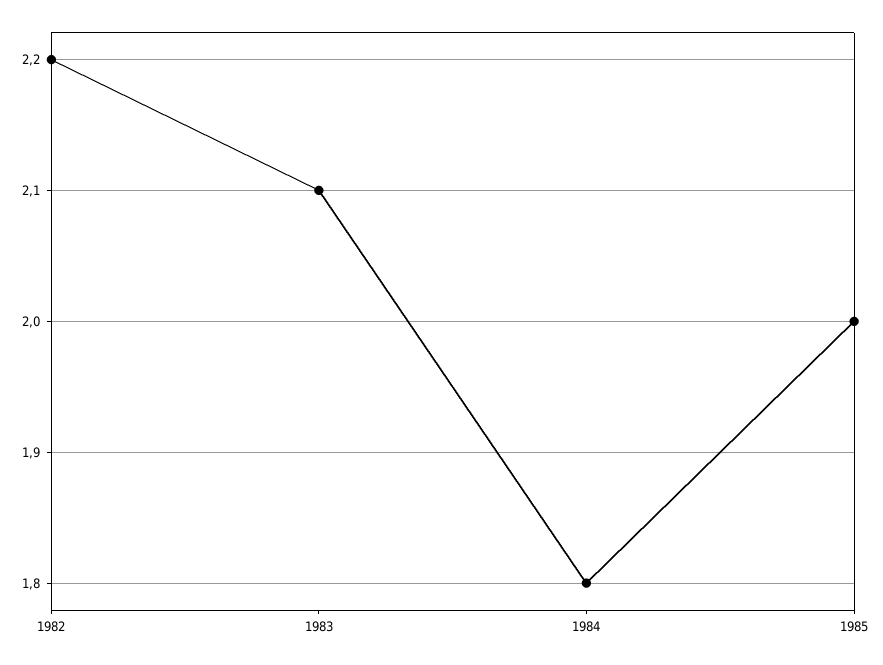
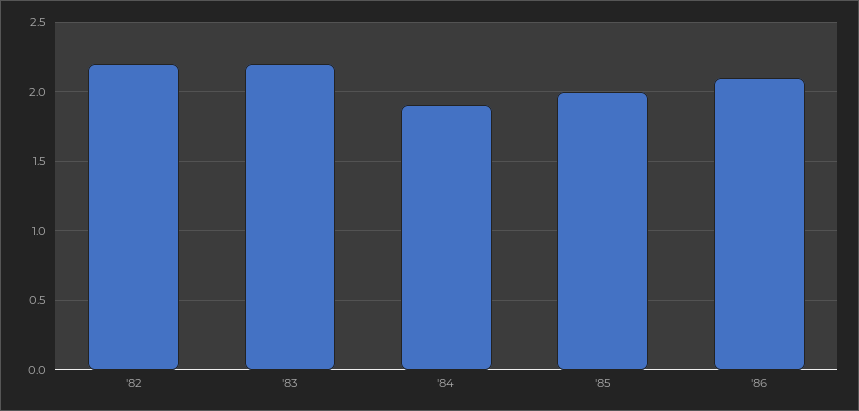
1983: 2.1 -> 2.2
1984: 1.8 -> 1.9
'86: none -> 2.1

